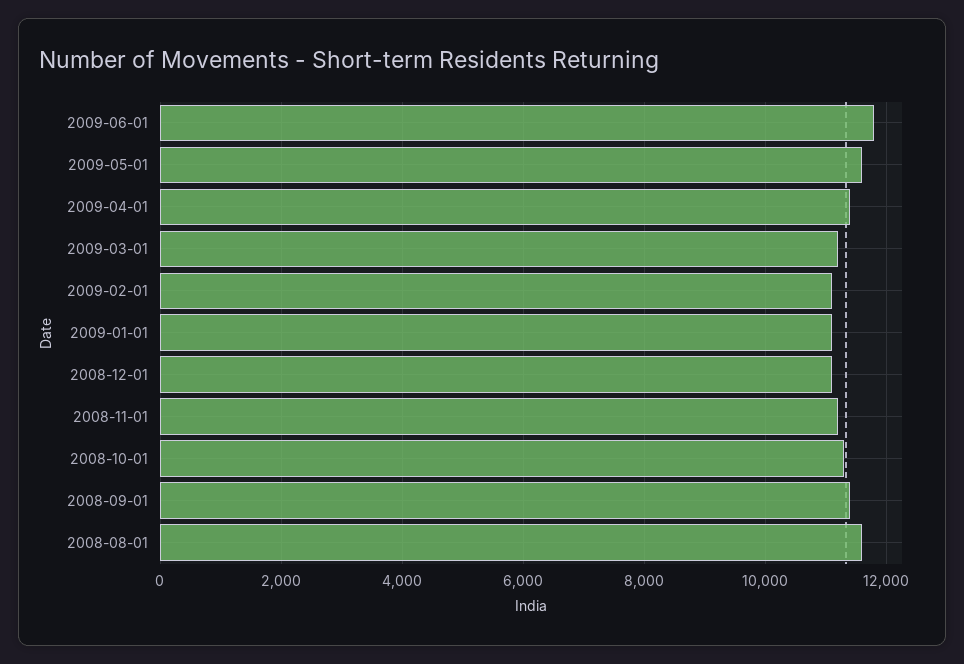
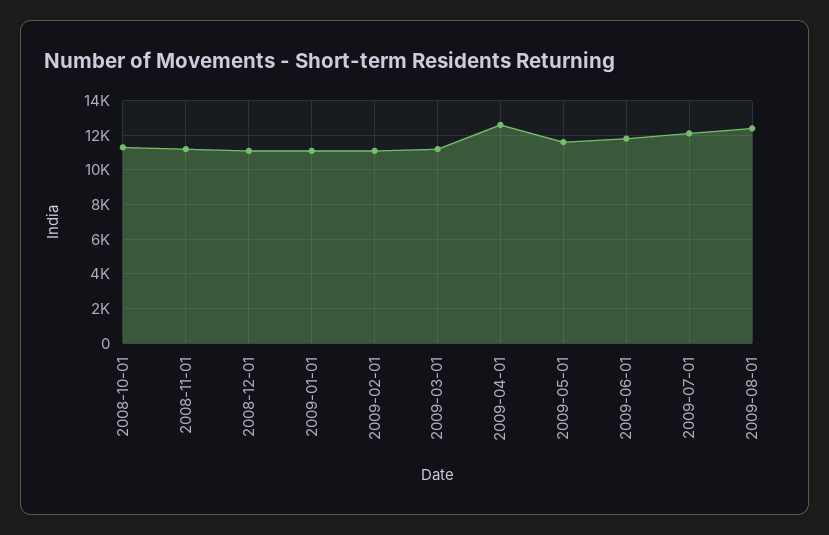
2009-04-01: 11400 -> 12500
2008-09-01: 11400 -> none
2008-08-01: 11600 -> none
2009-07-01: none -> 12000
2009-08-01: none -> 12500

